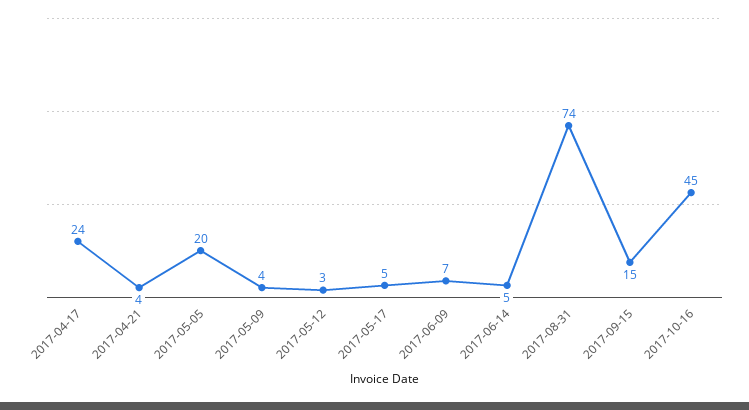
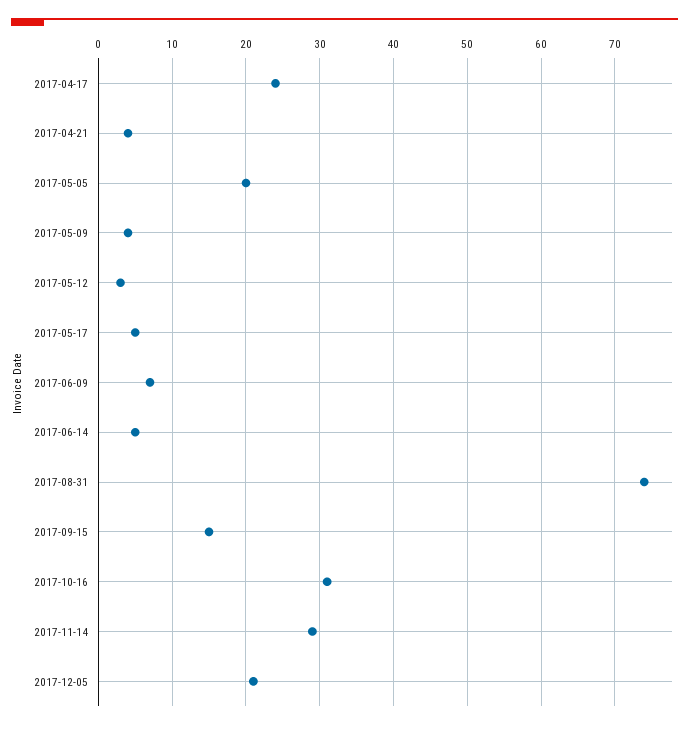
2017-10-16: 45 -> 31
2017-11-14: none -> 29
2017-12-05: none -> 21

